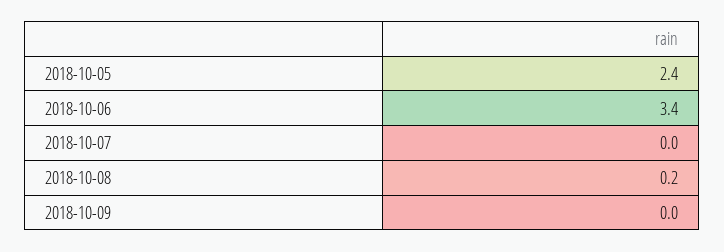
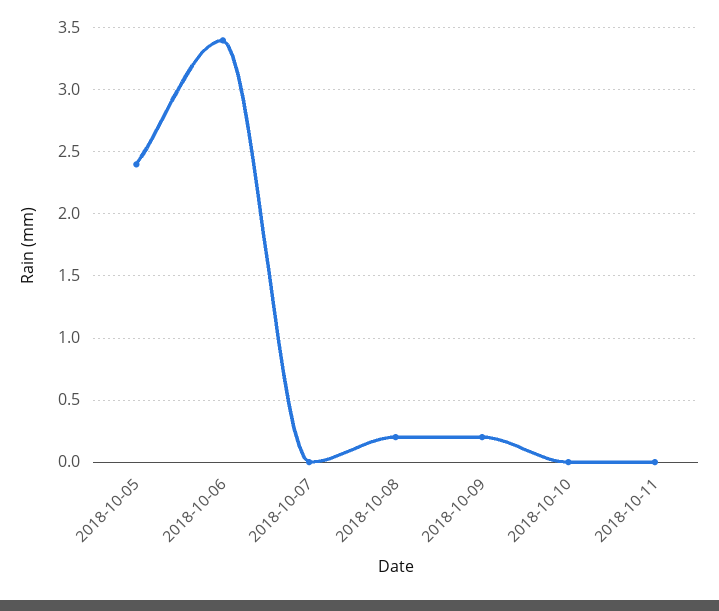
2018-10-09: 0 -> 0.2
2018-10-10: none -> 0
2018-10-11: none -> 0

